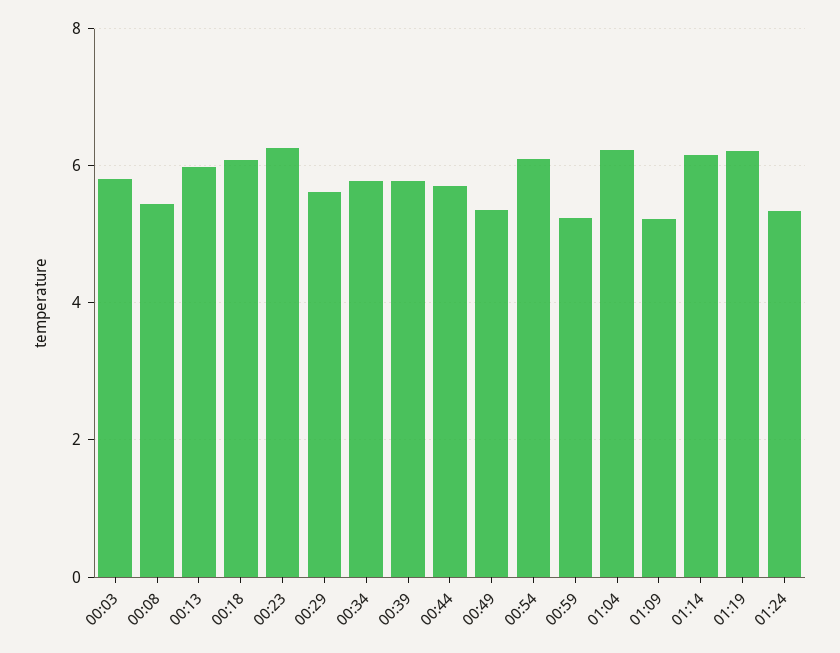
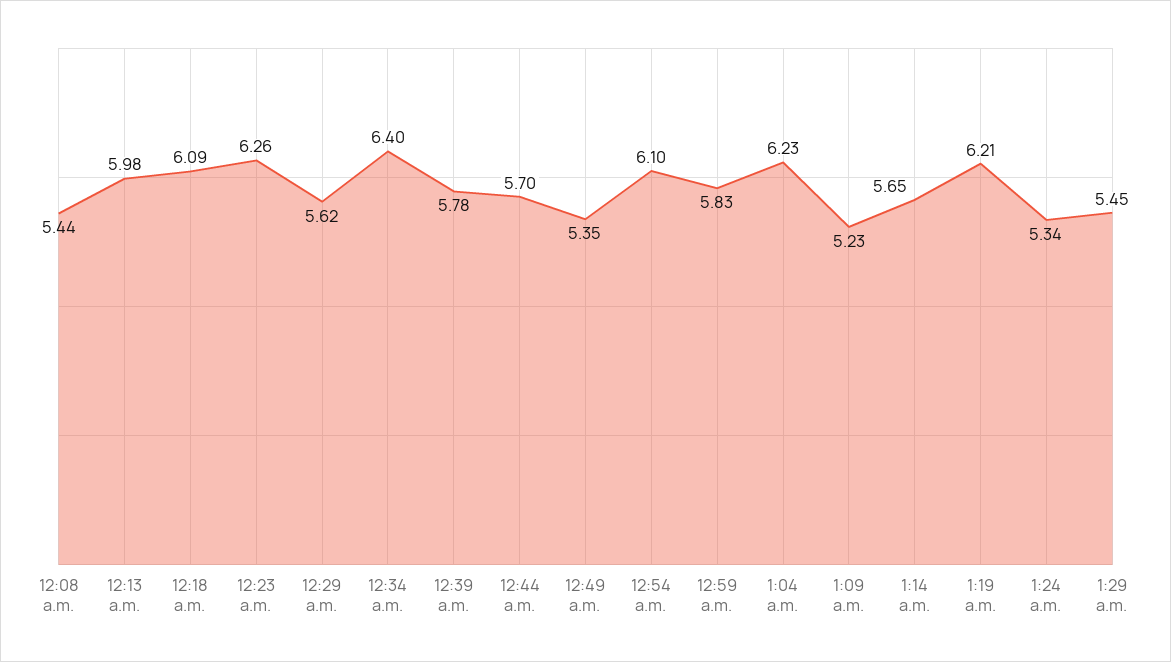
00:03: 5.8 -> none
00:34: 5.8 -> 6.4
00:59: 5.2 -> 5.83
01:14: 6.2 -> 5.65
1:29 a.m.: none -> 5.45

